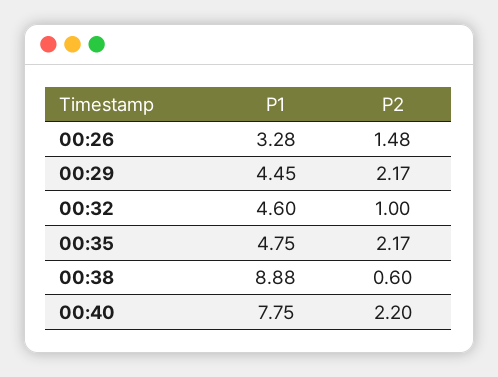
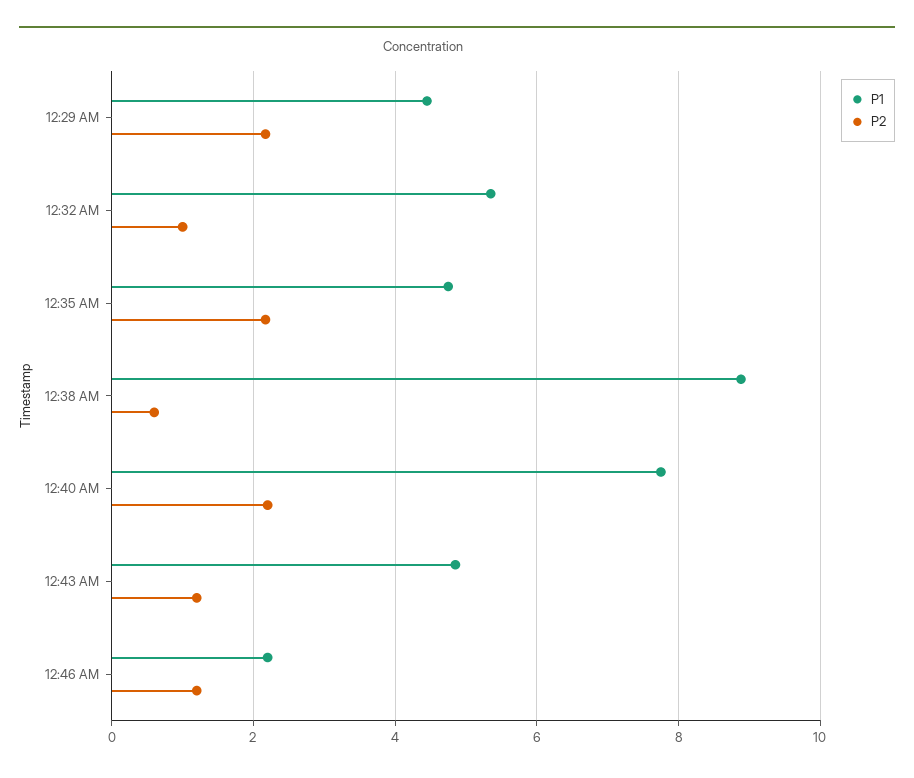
P1, 00:26: 3.28 -> none
P2, 00:26: 1.48 -> none
P1, 00:32: 4.6 -> 5.4
P1, 12:43 AM: none -> 4.8
P2, 12:43 AM: none -> 1.2
P1, 12:46 AM: none -> 2.2
P2, 12:46 AM: none -> 1.2

